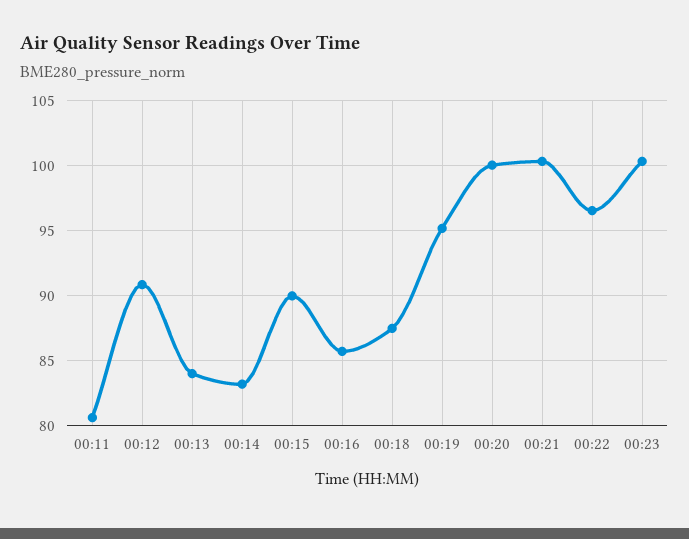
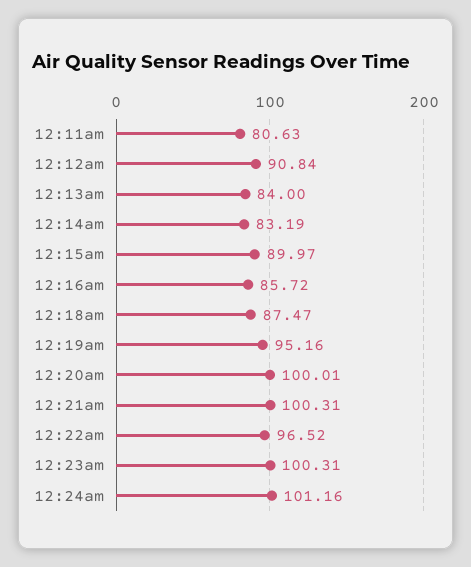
12:24am: none -> 101.16

